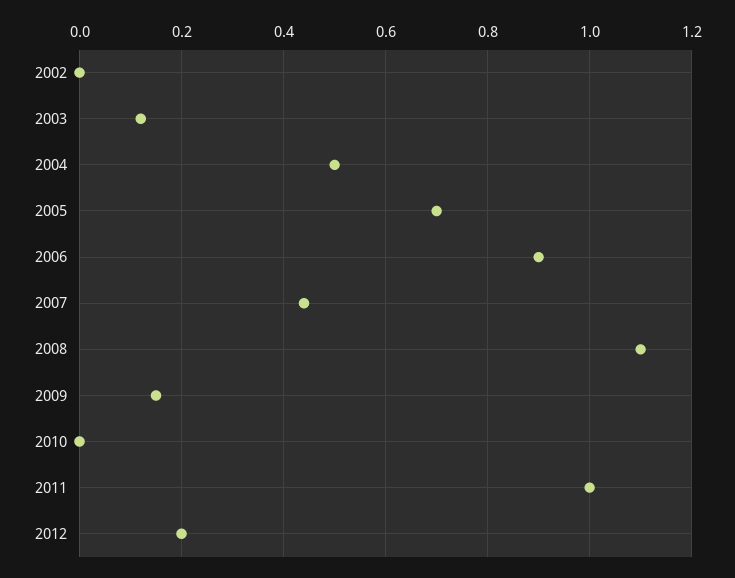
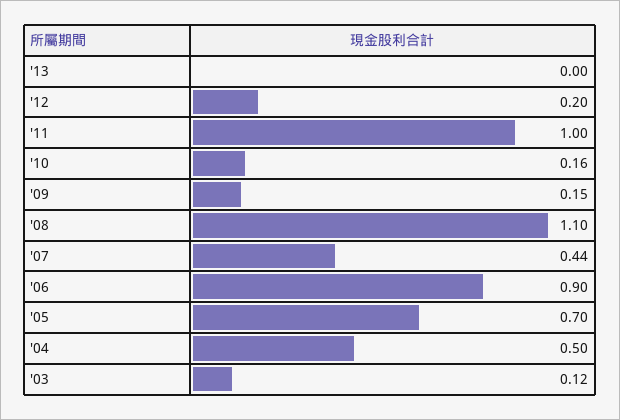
2002: 0 -> none
2010: 0 -> 0.16
'13: none -> 0

